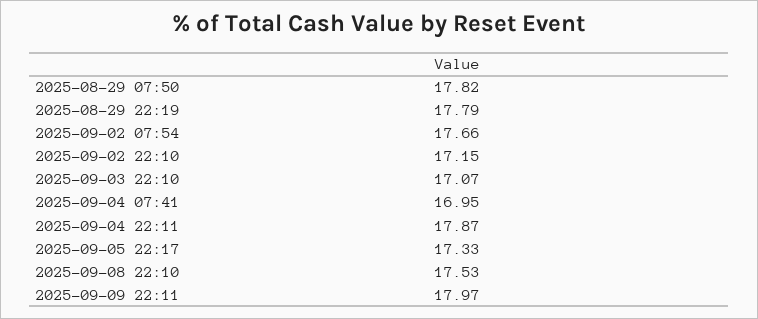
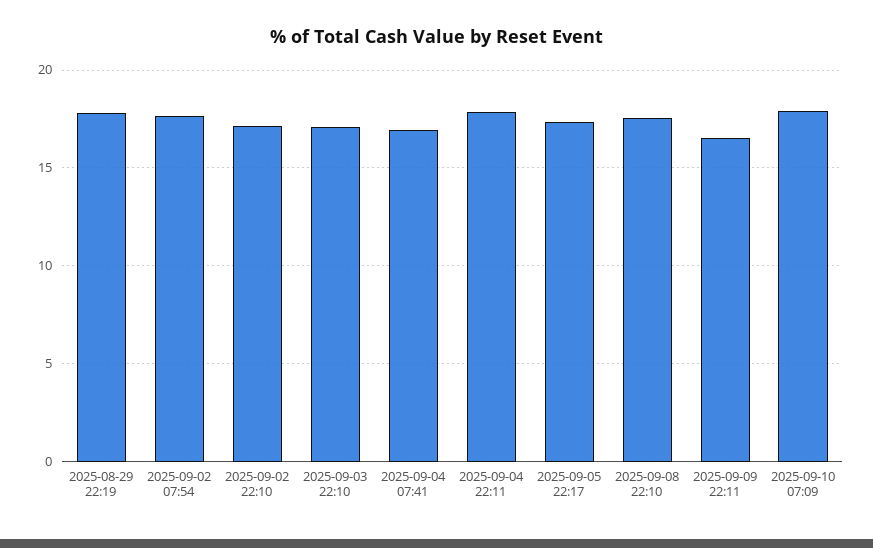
2025-08-29 07:50: 17.82 -> none
2025-09-09 22:11: 17.97 -> 16.5
2025-09-10 07:09: none -> 18

